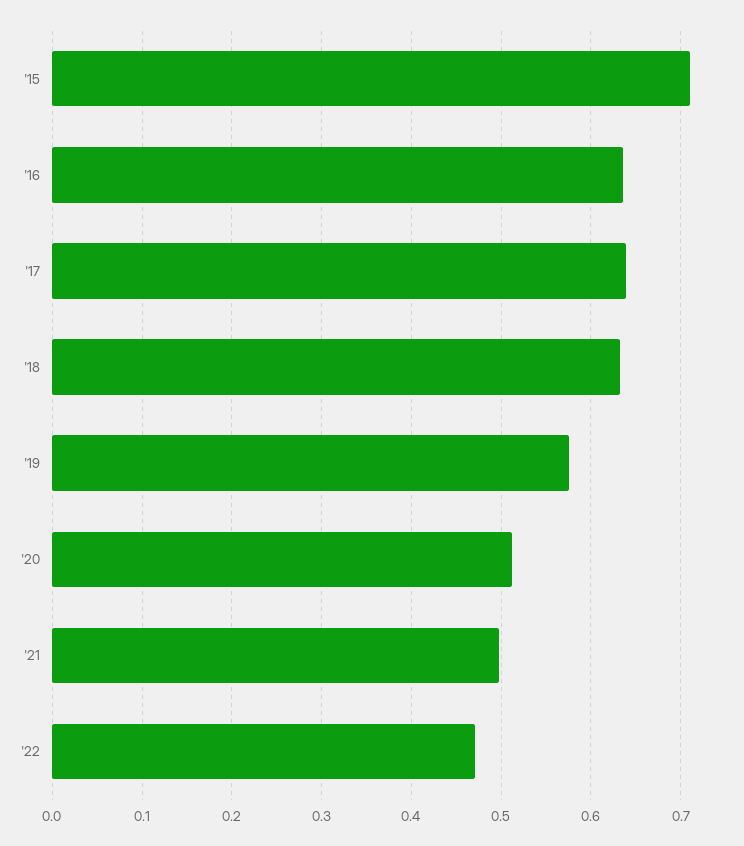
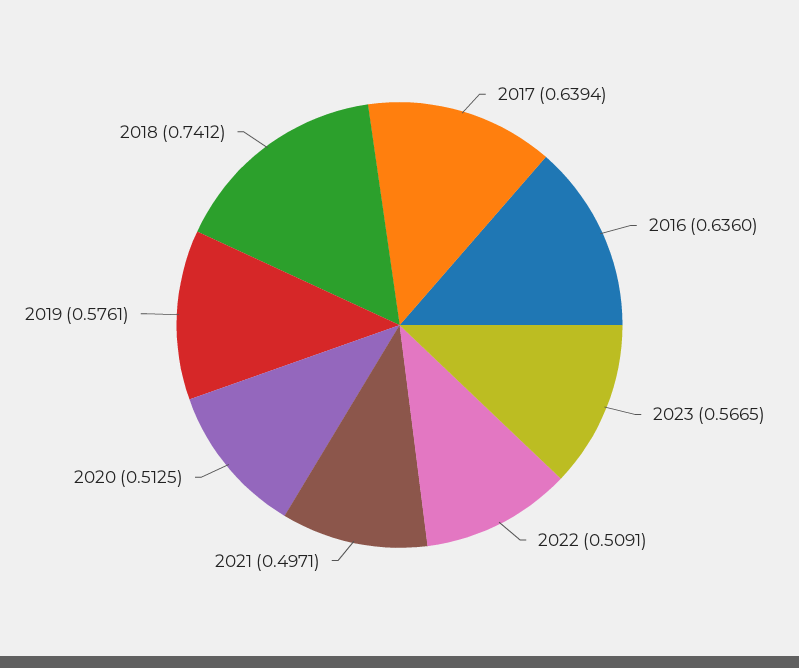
'15: 0.71 -> none
'18: 0.63 -> 0.7412
'22: 0.47 -> 0.5091
2023: none -> 0.5665

